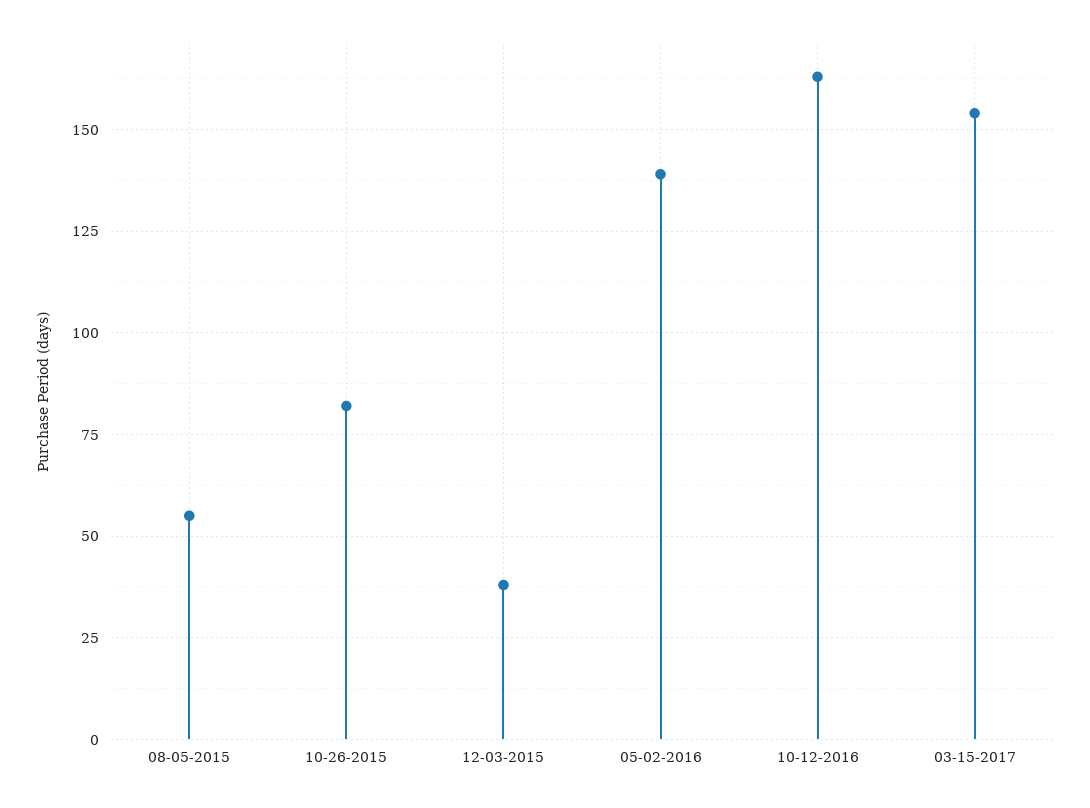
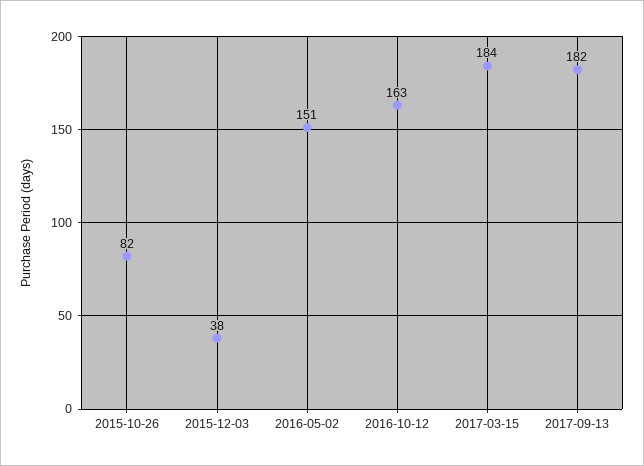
08-05-2015: 55 -> none
05-02-2016: 140 -> 151
03-15-2017: 155 -> 184
2017-09-13: none -> 182

